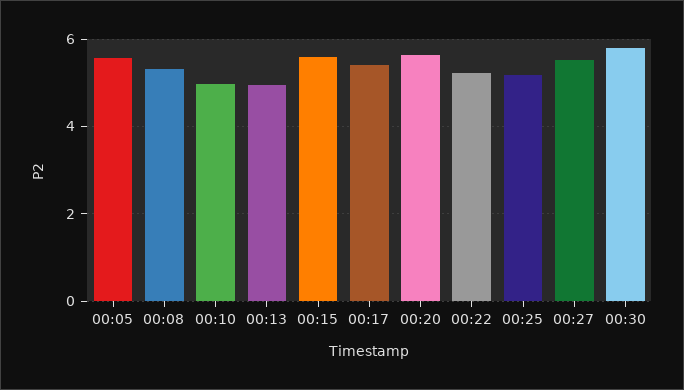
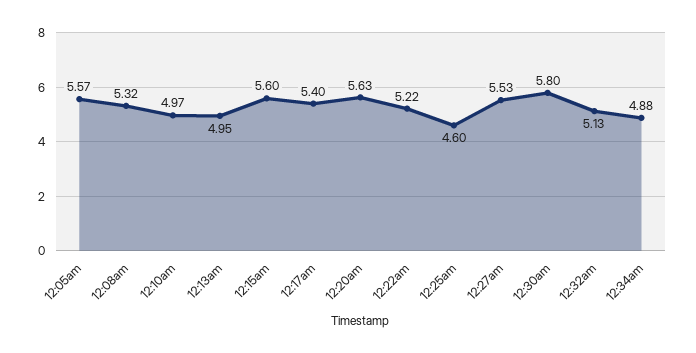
00:25: 5.2 -> 4.6
12:32am: none -> 5.13
12:34am: none -> 4.88

